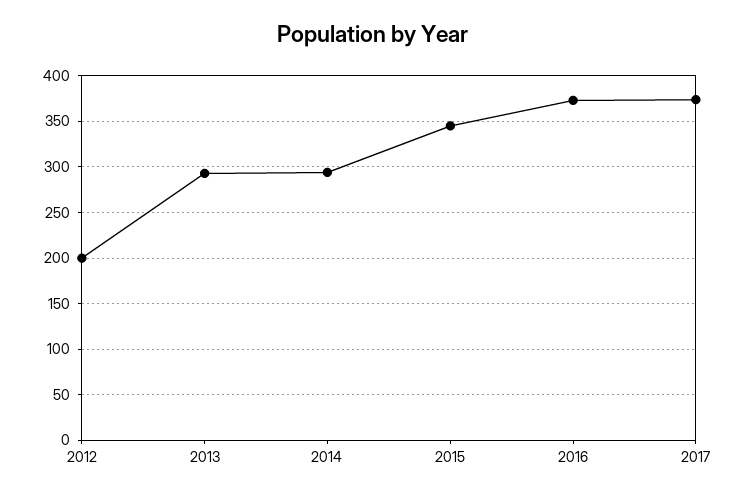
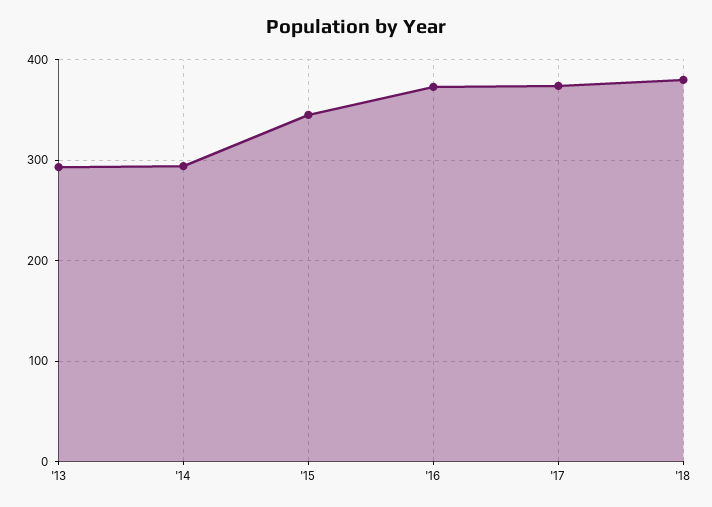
2012: 200 -> none
'18: none -> 380

